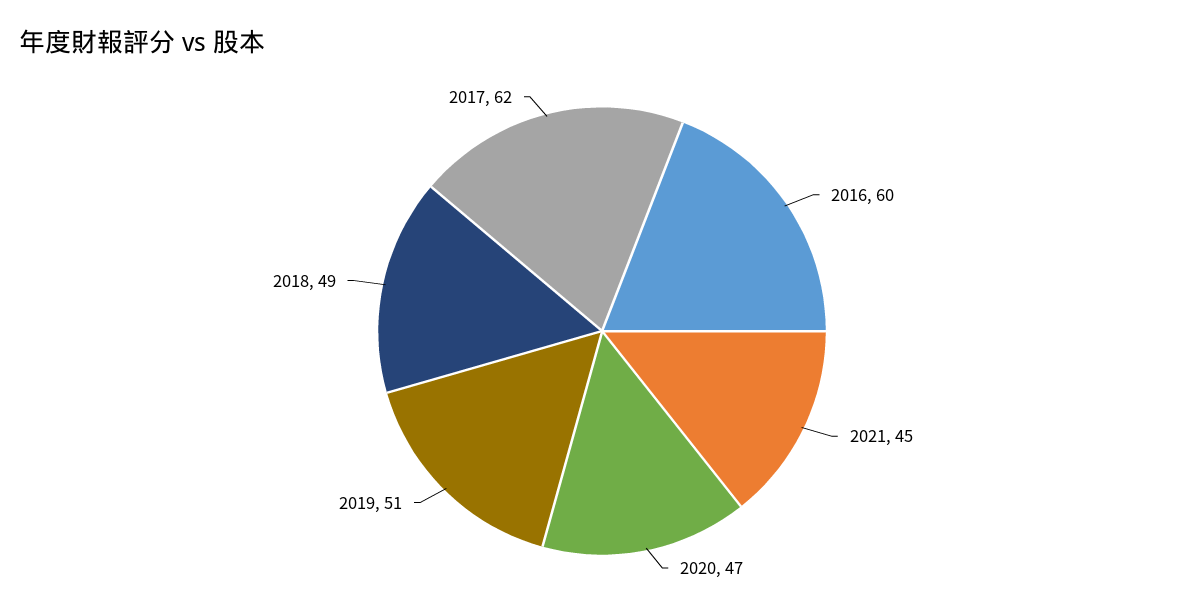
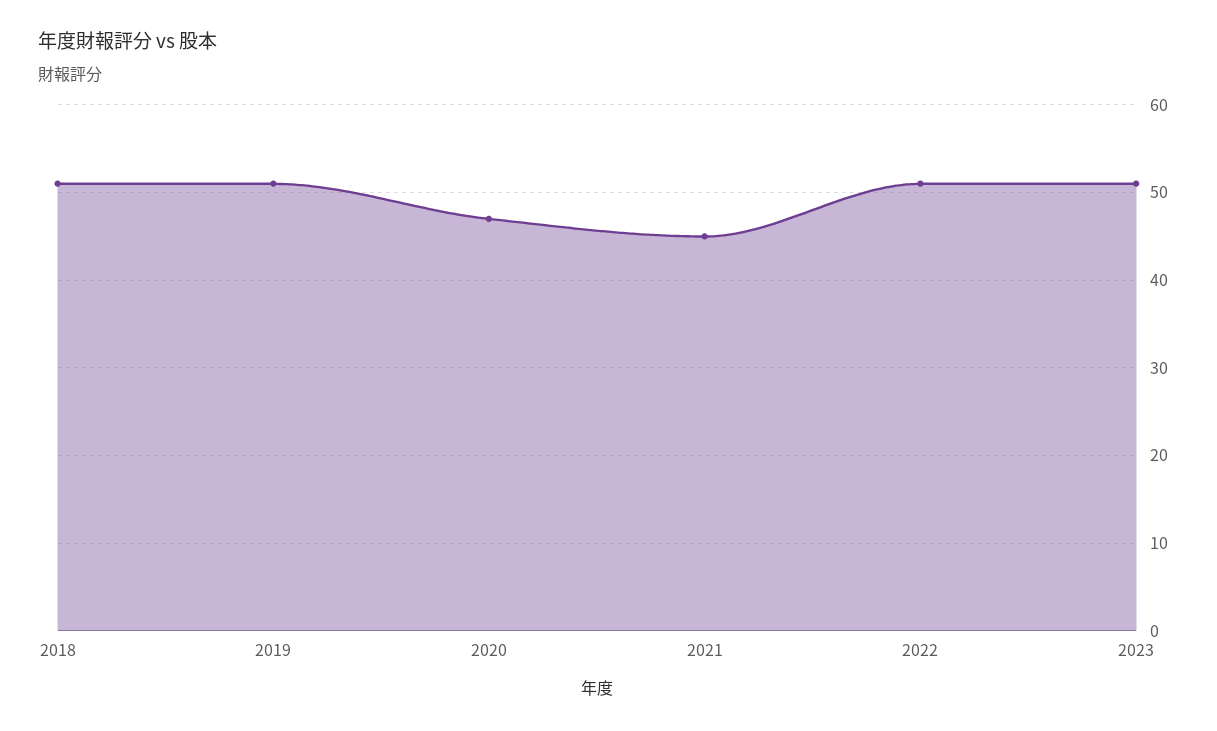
2016: 60 -> none
2018: 49 -> 51
2017: 62 -> none
2022: none -> 51
2023: none -> 51

